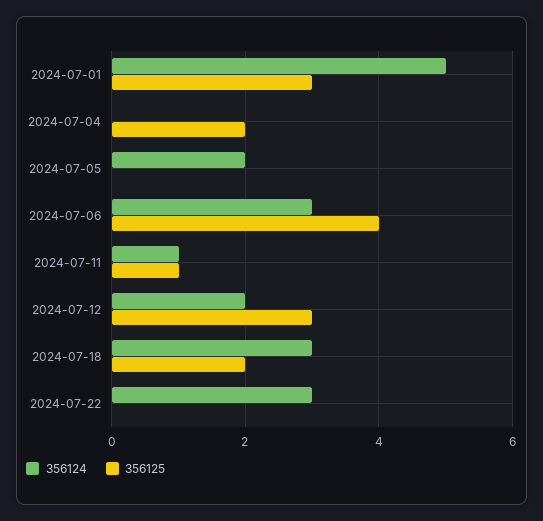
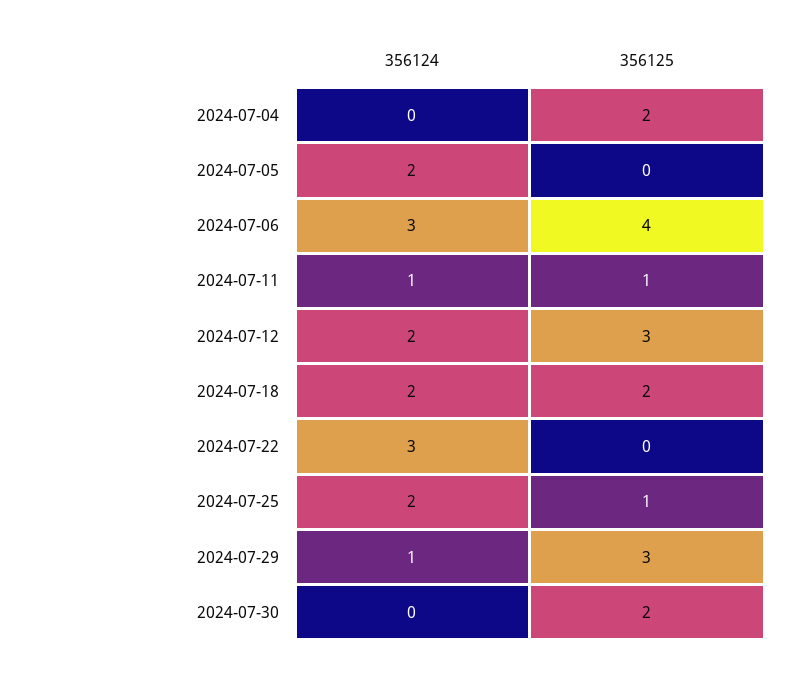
356124, 2024-07-01: 5 -> none
356125, 2024-07-01: 3 -> none
356124, 2024-07-18: 3 -> 2
356124, 2024-07-25: none -> 2
356125, 2024-07-25: none -> 1
356124, 2024-07-29: none -> 1
356125, 2024-07-29: none -> 3
356124, 2024-07-30: none -> 0
356125, 2024-07-30: none -> 2

